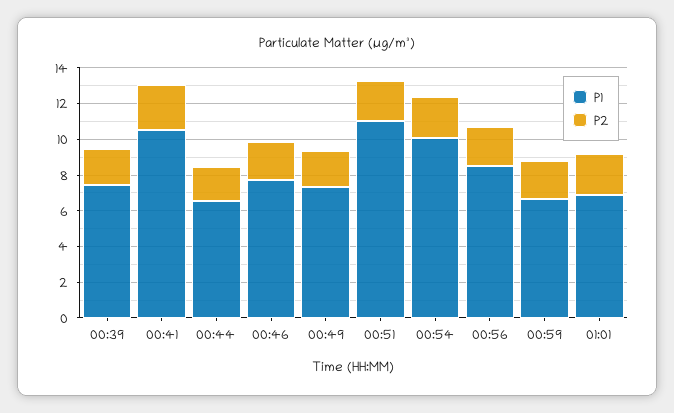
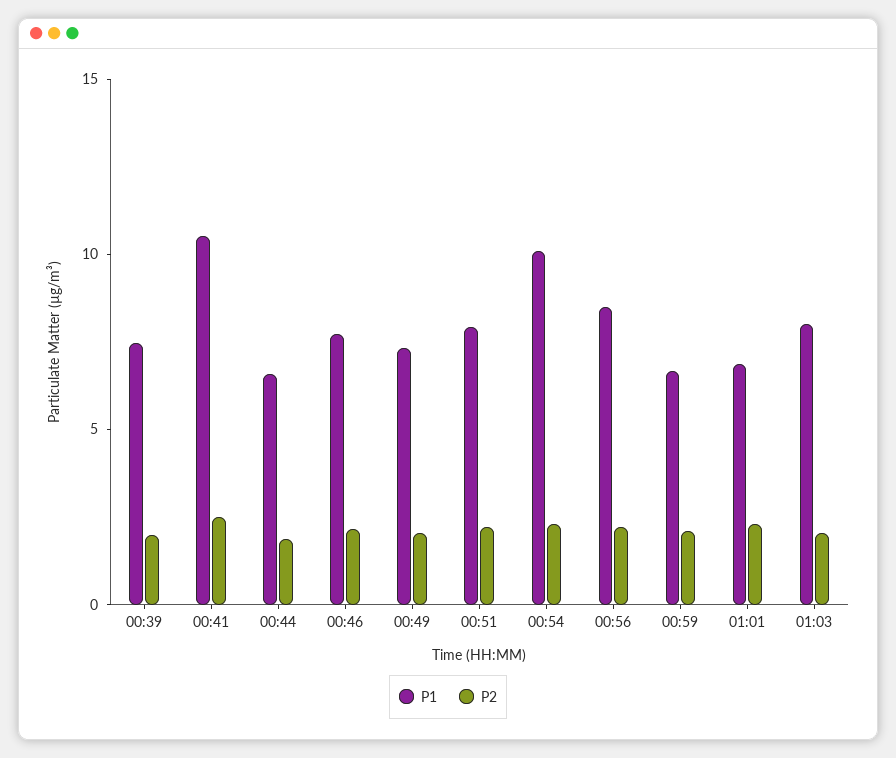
P1, 00:51: 11 -> 8
P1, 01:03: none -> 8
P2, 01:03: none -> 2

